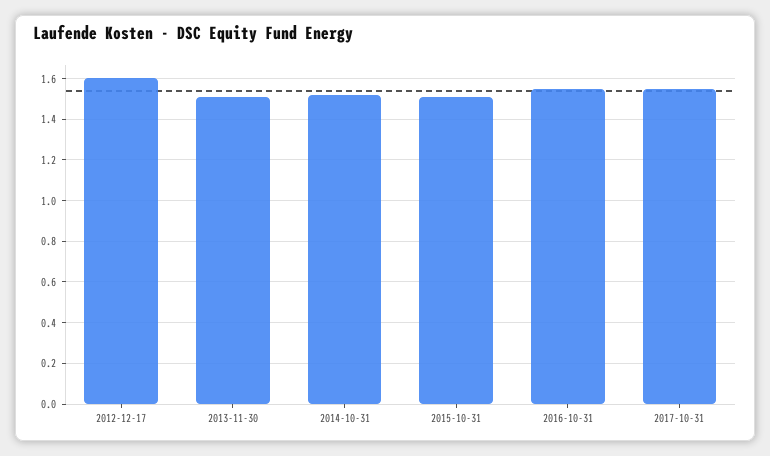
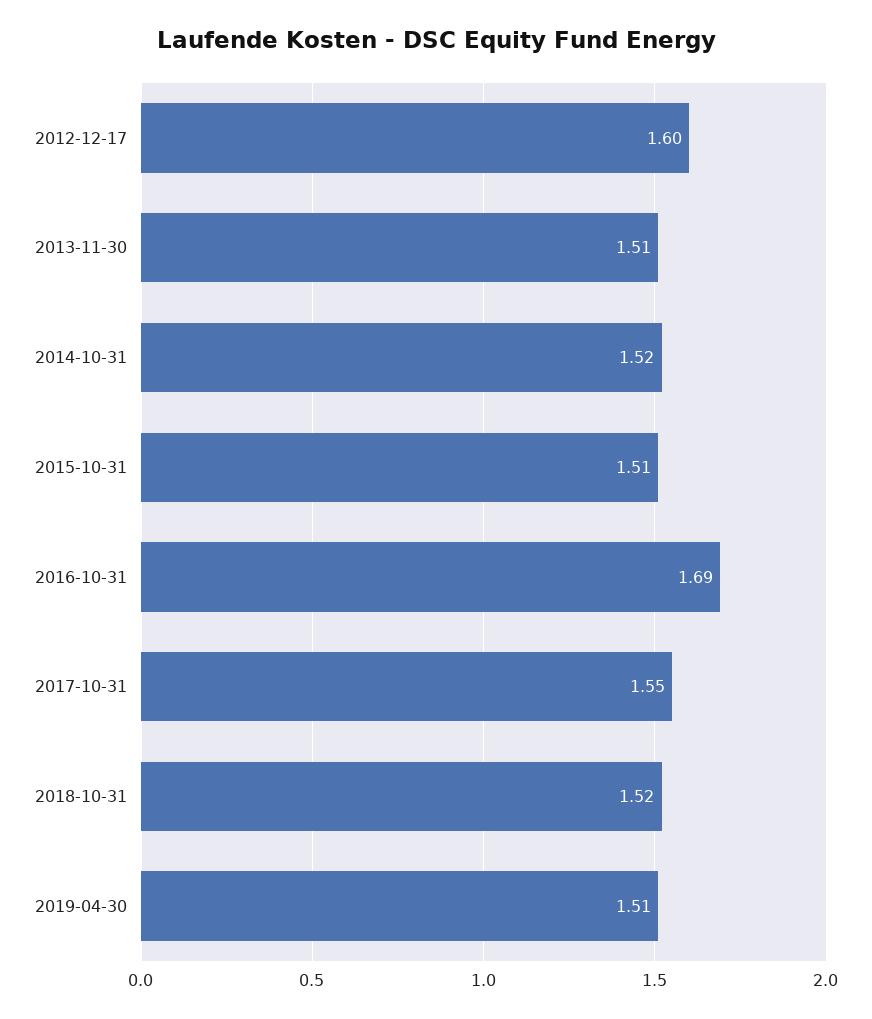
2016-10-31: 1.55 -> 1.69
2018-10-31: none -> 1.52
2019-04-30: none -> 1.51

